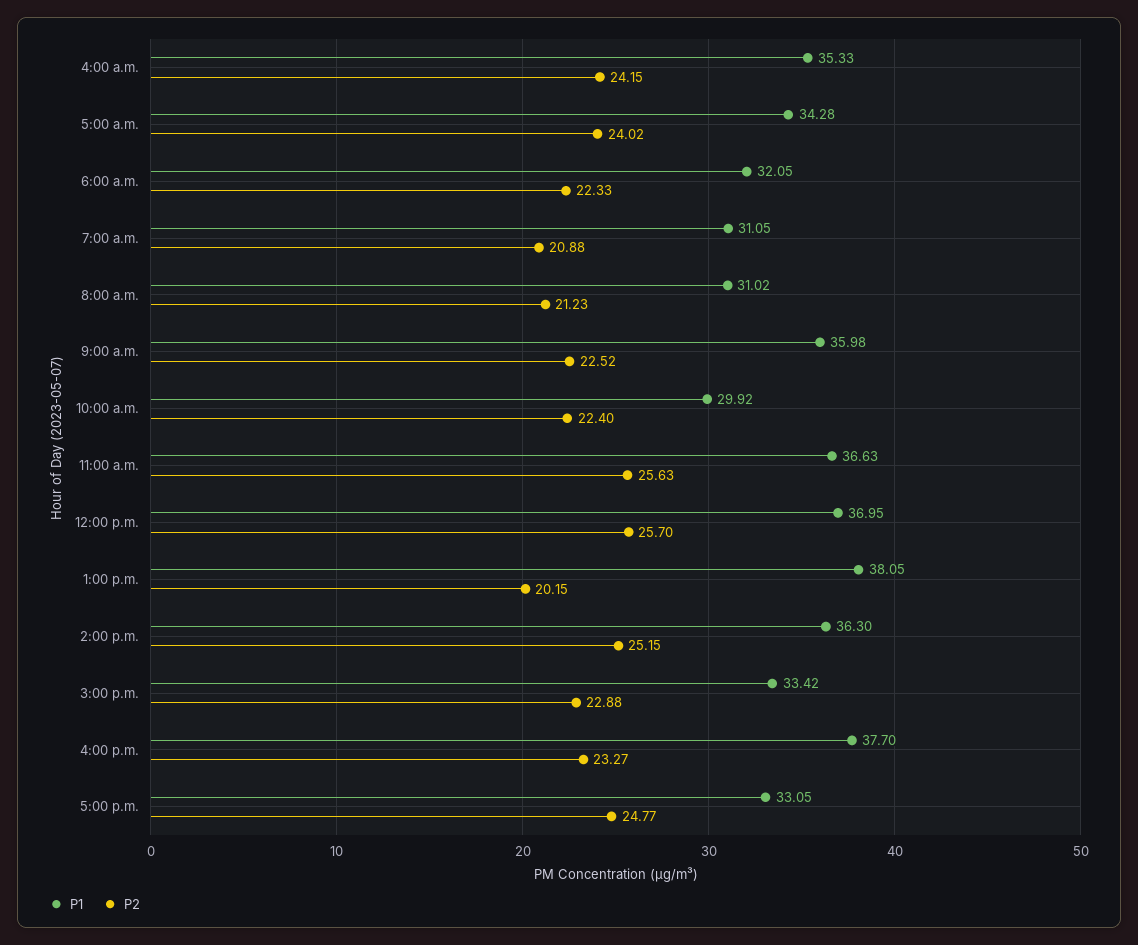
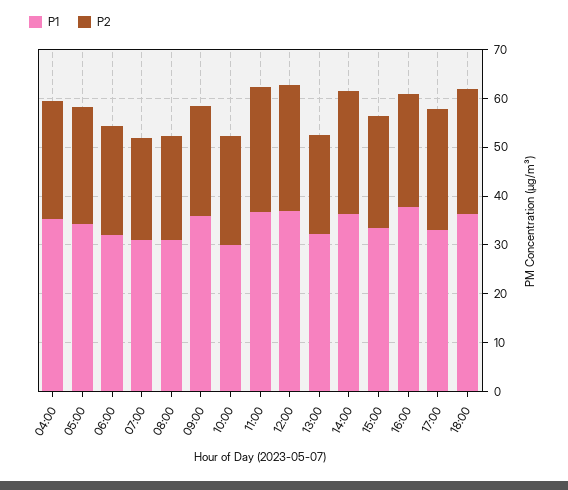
P1, 1:00 p.m.: 38.05 -> 32
P1, 18:00: none -> 36
P2, 18:00: none -> 26

